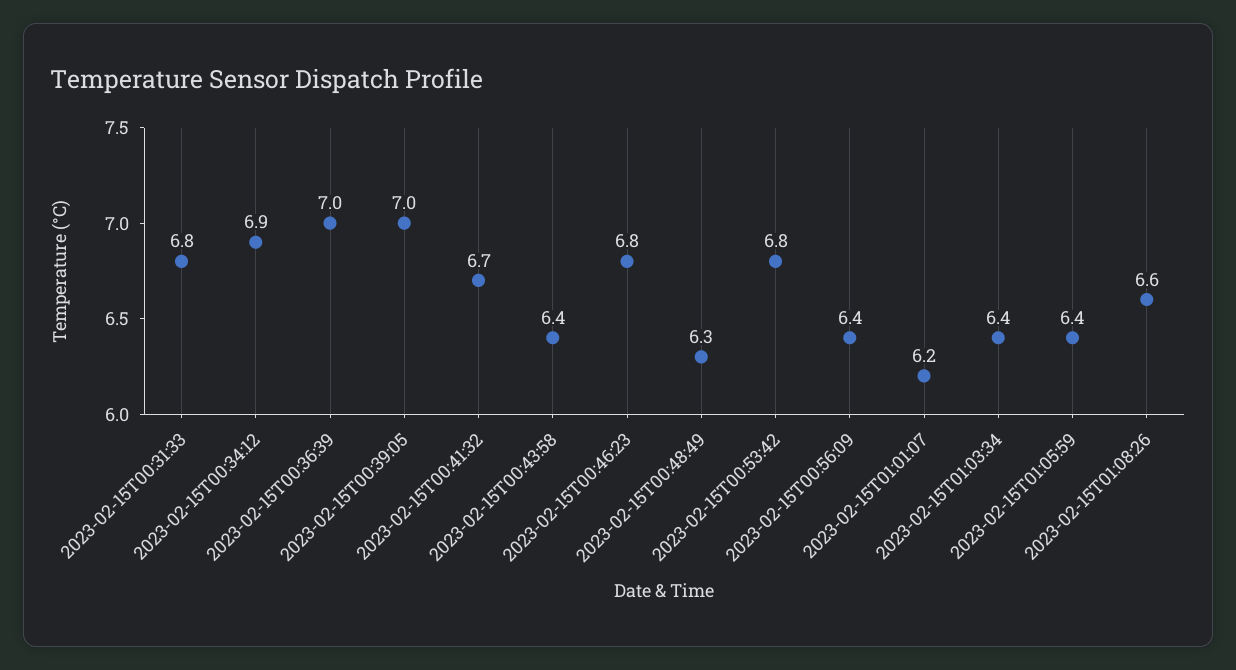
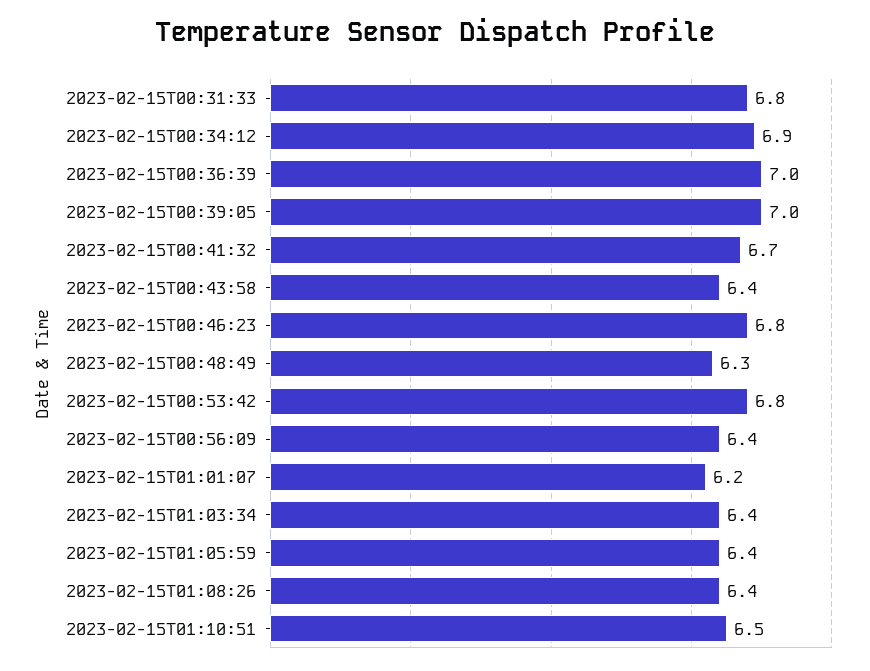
2023-02-15T01:08:26: 6.6 -> 6.4
2023-02-15T01:10:51: none -> 6.5

